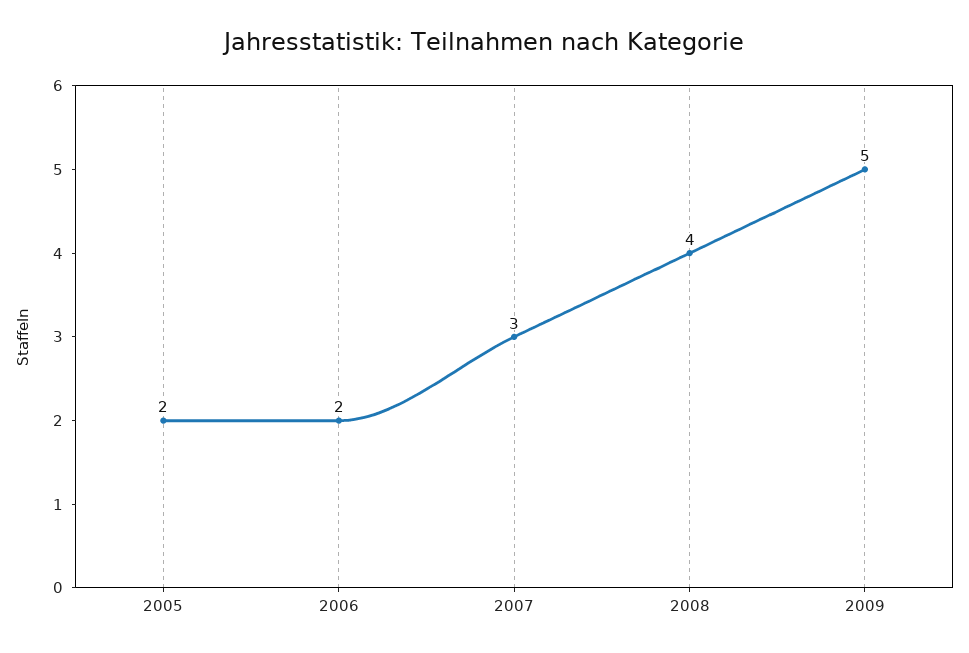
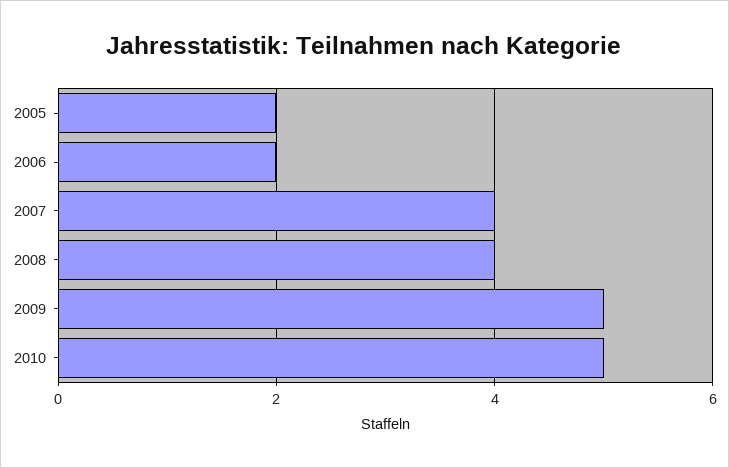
2007: 3 -> 4
2010: none -> 5

